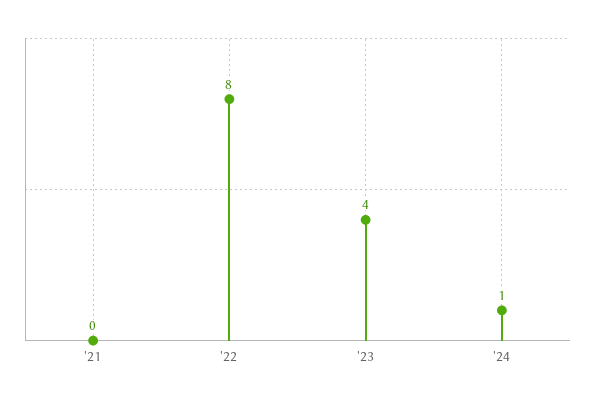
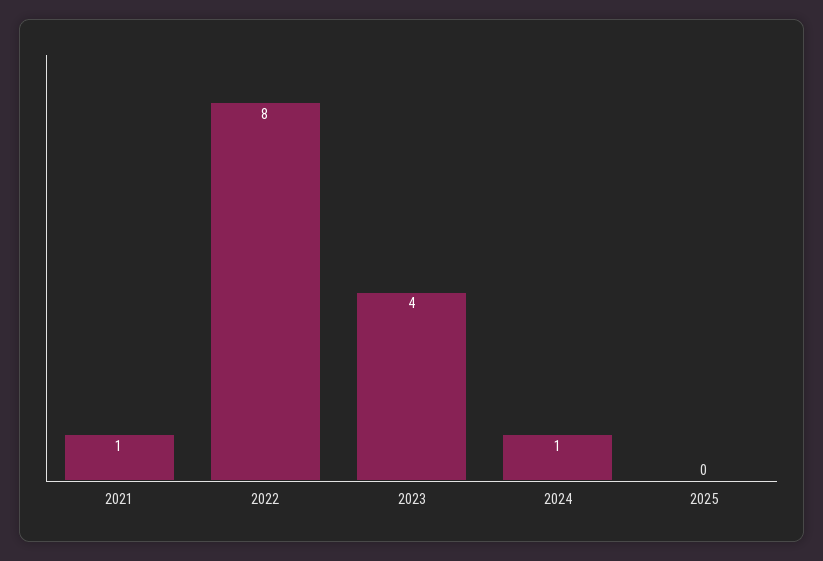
'21: 0 -> 1
2025: none -> 0

